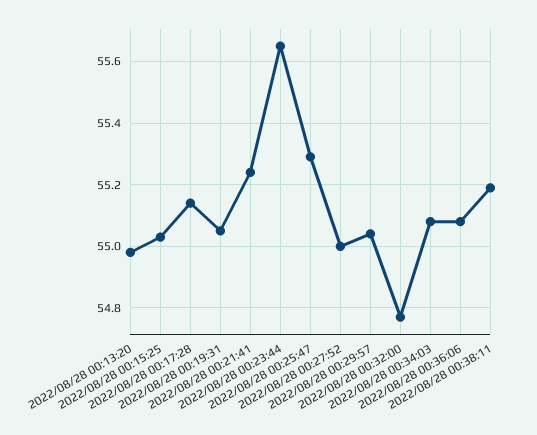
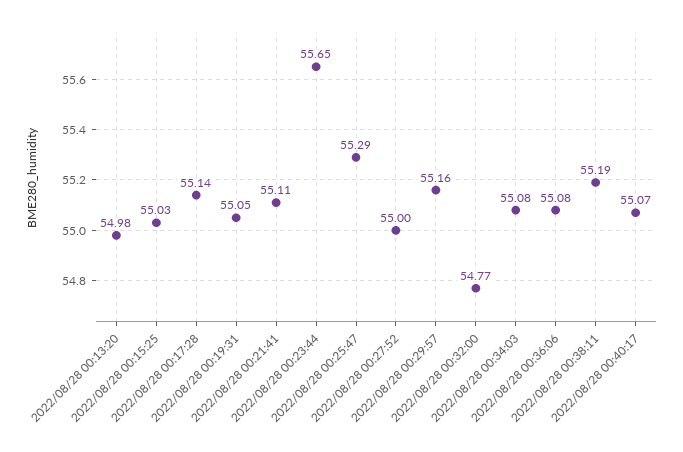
2022/08/28 00:21:41: 55.25 -> 55.11
2022/08/28 00:29:57: 55.05 -> 55.16
2022/08/28 00:40:17: none -> 55.07

